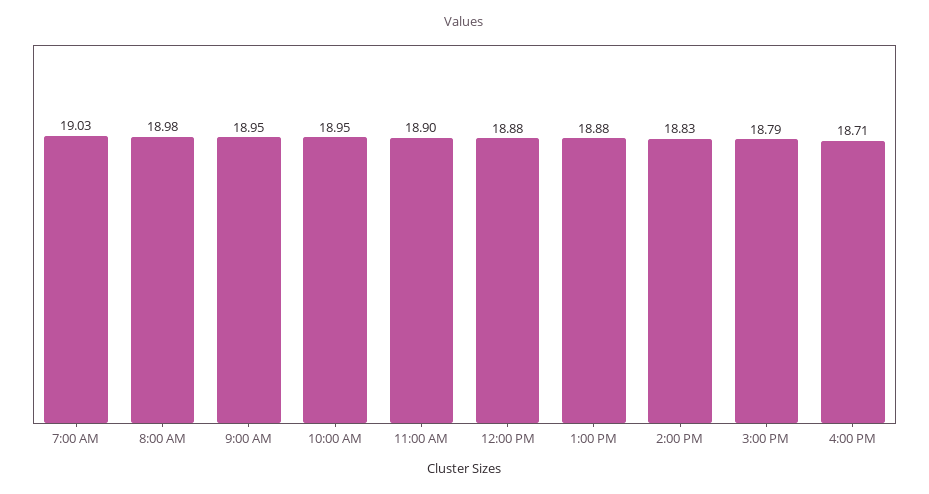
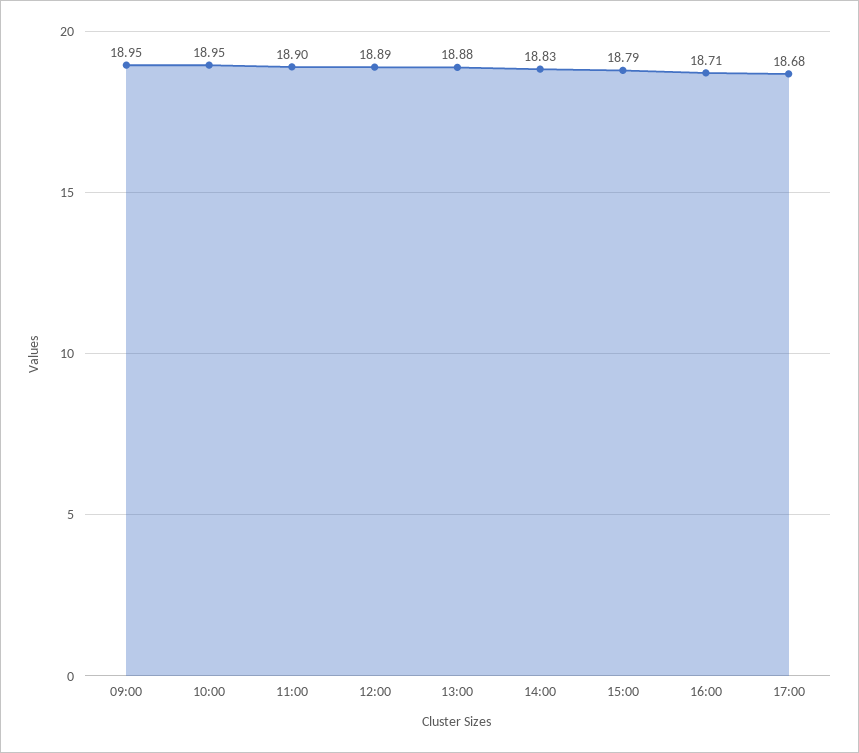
7:00 AM: 19.03 -> none
8:00 AM: 18.98 -> none
12:00 PM: 18.88 -> 18.89
17:00: none -> 18.68

